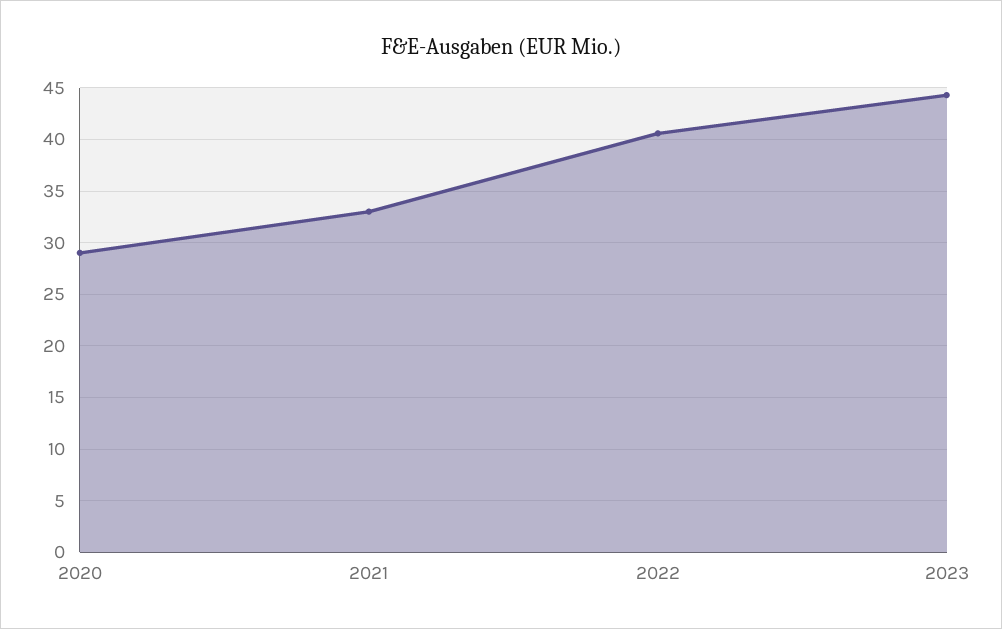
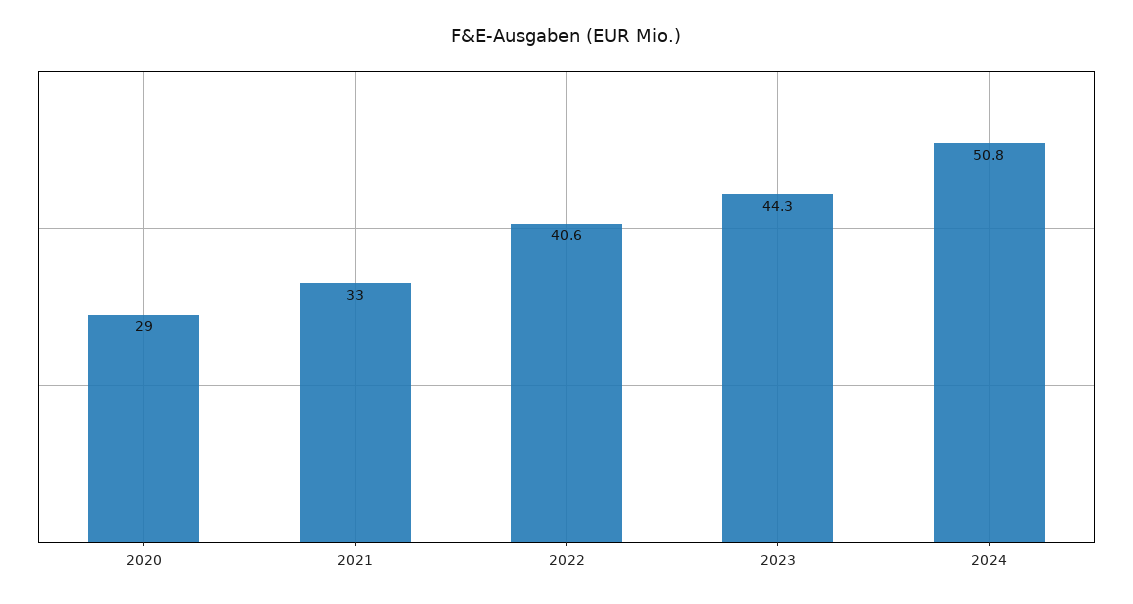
2024: none -> 50.8

